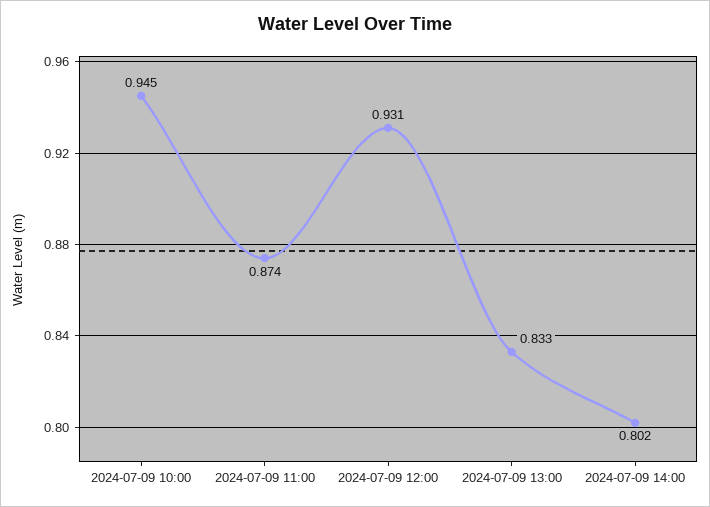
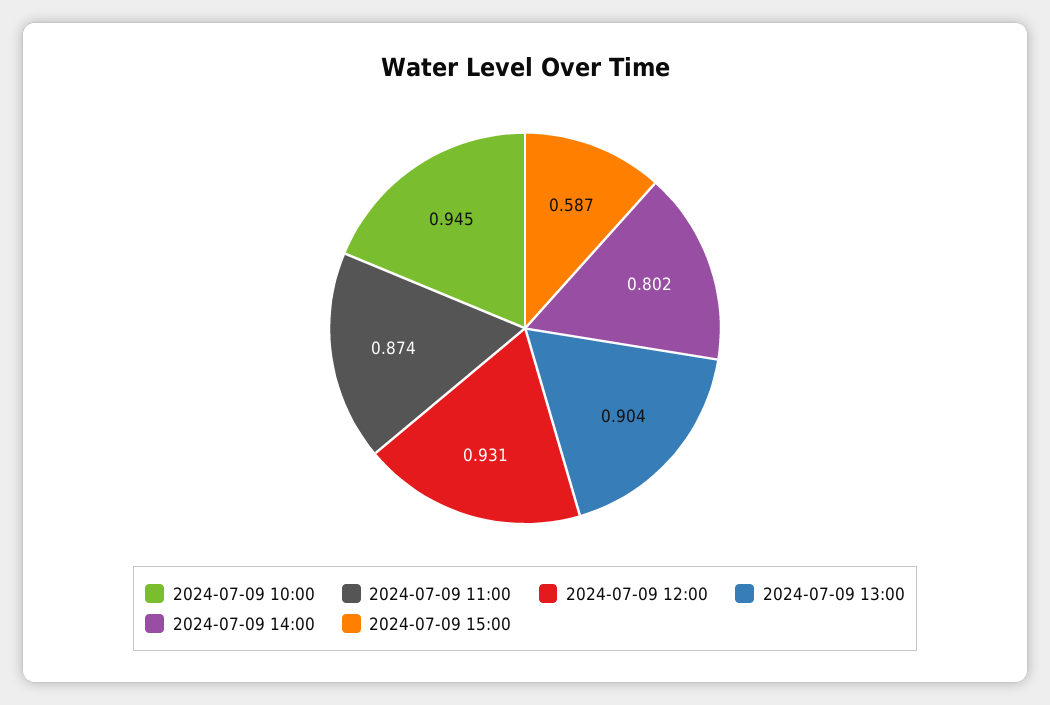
2024-07-09 13:00: 0.833 -> 0.904
2024-07-09 15:00: none -> 0.587

